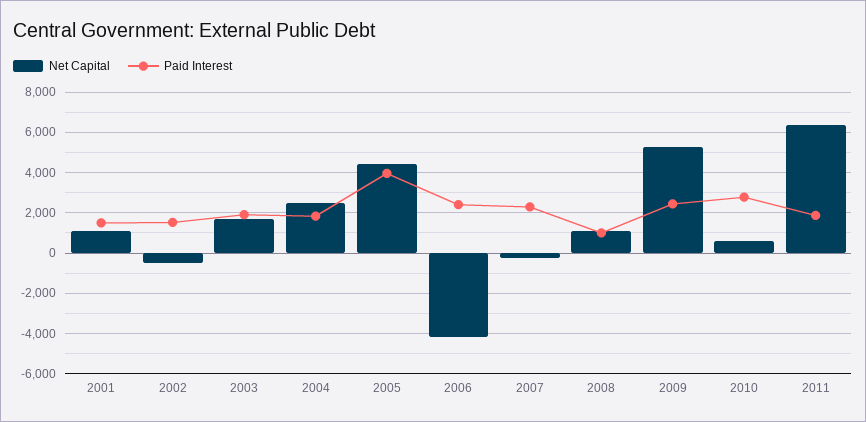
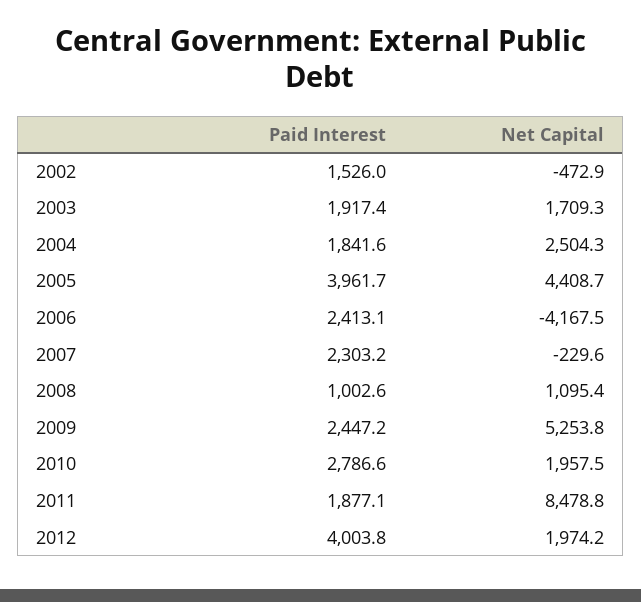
Net Capital, 2001: 1000 -> none
Paid Interest, 2001: 1500 -> none
Net Capital, 2010: 500 -> 1957.5
Net Capital, 2011: 6500 -> 8478.8
Paid Interest, 2012: none -> 4003.8
Net Capital, 2012: none -> 1974.2

